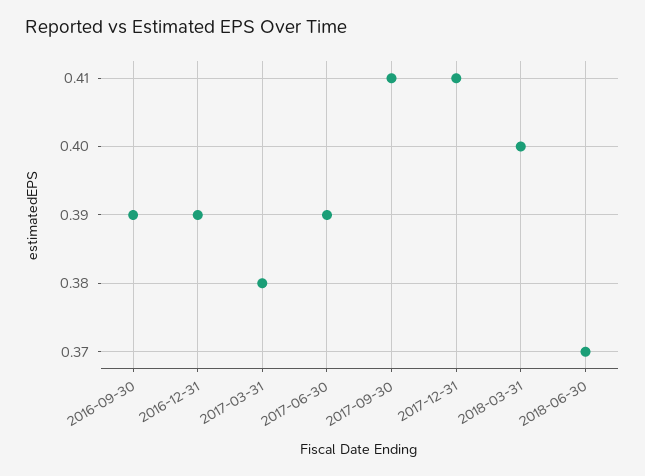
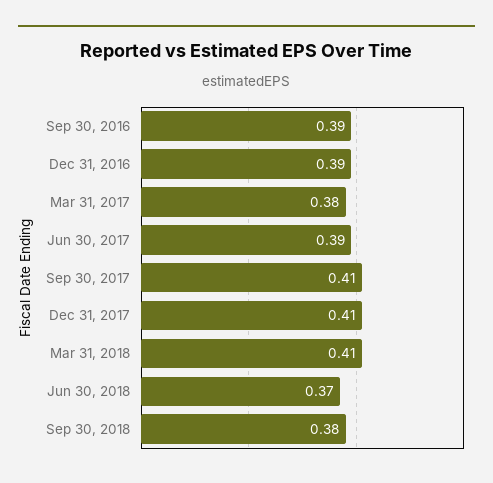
2018-03-31: 0.4 -> 0.41
Sep 30, 2018: none -> 0.38

